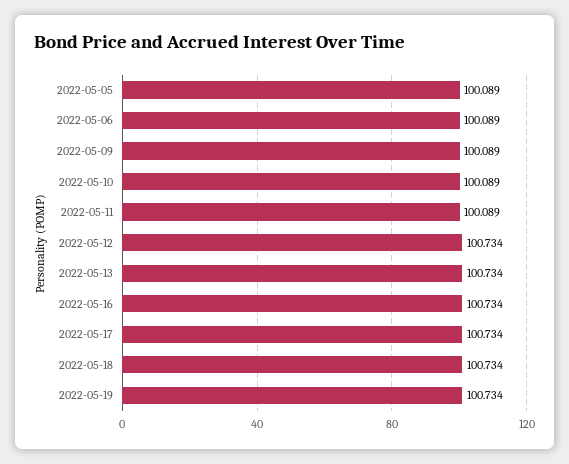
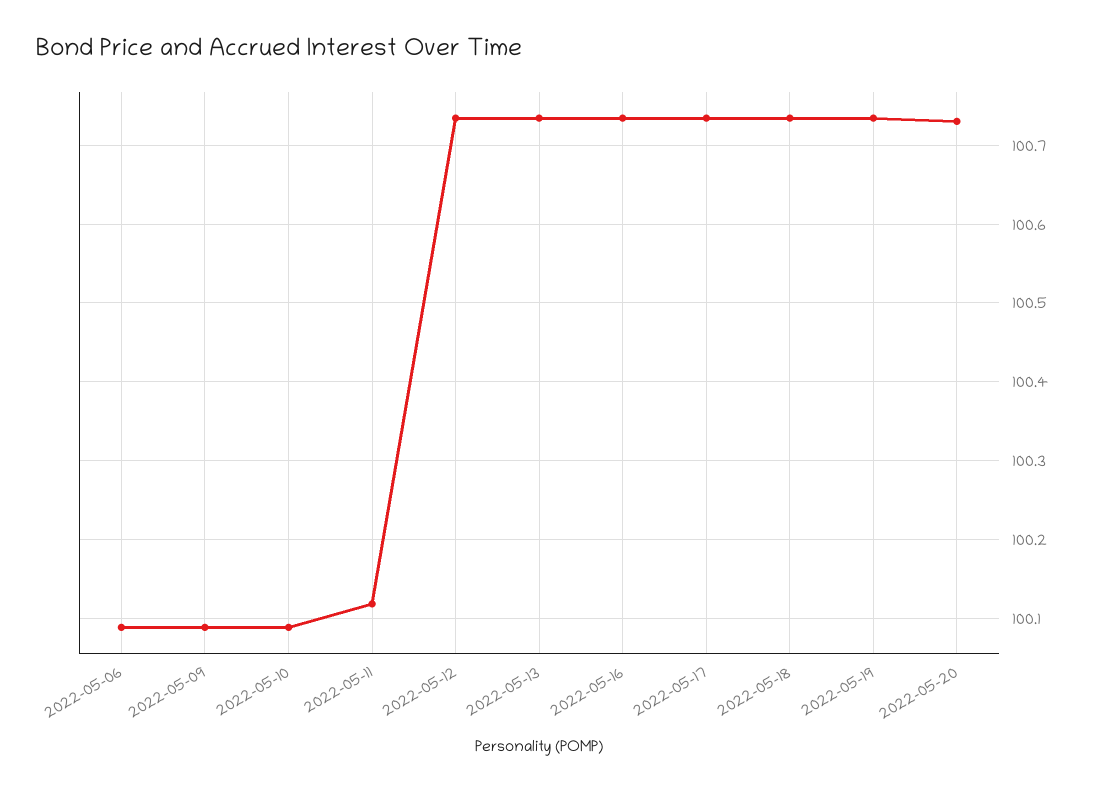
2022-05-05: 100.089 -> none
2022-05-11: 100.089 -> 100.12
2022-05-20: none -> 100.73

